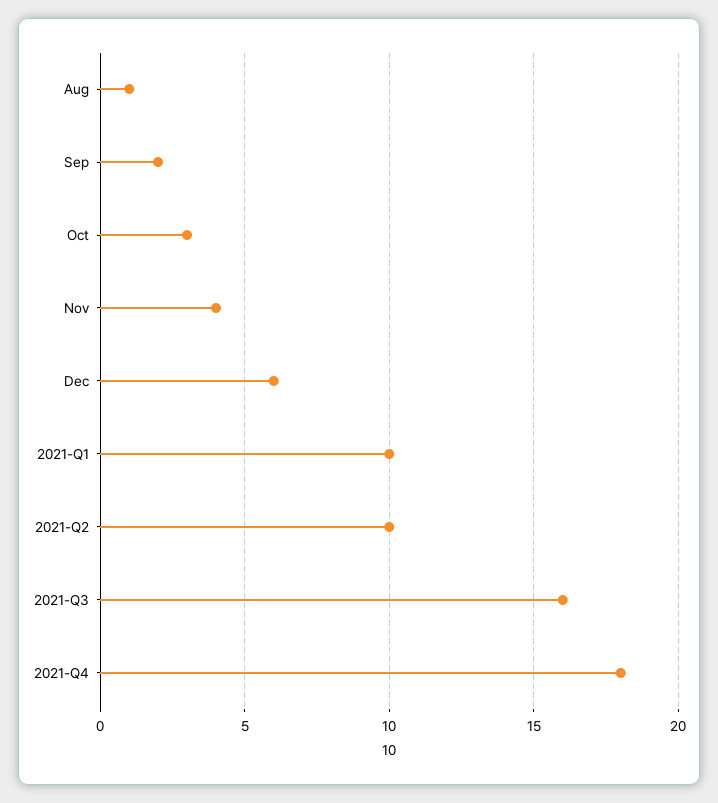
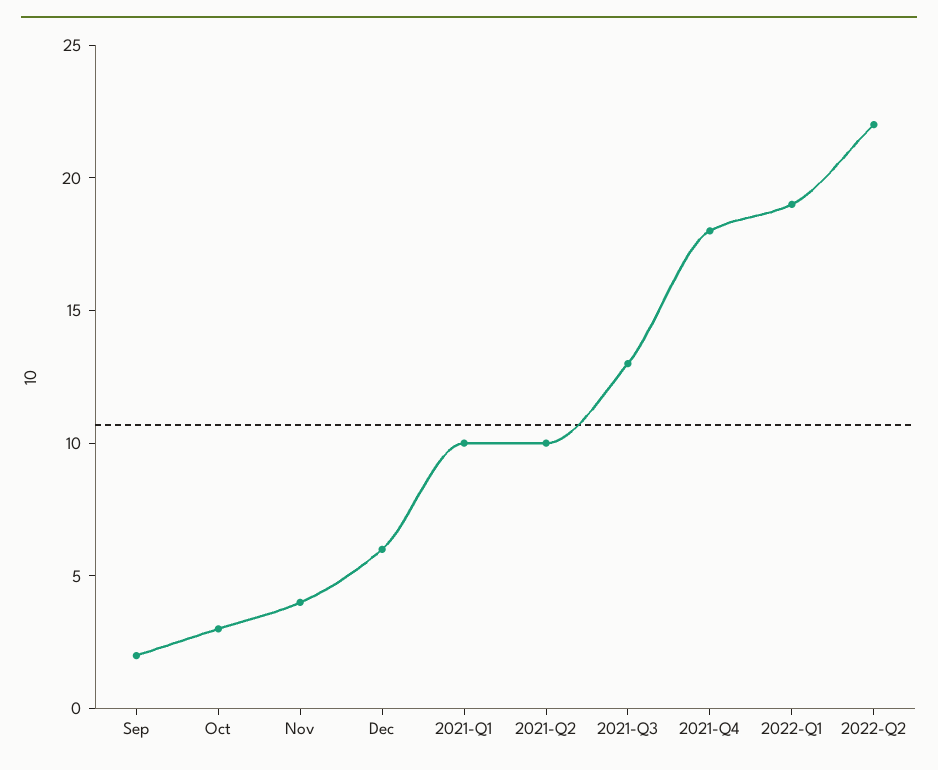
Aug: 1 -> none
2021-Q3: 16 -> 13
2022-Q1: none -> 19
2022-Q2: none -> 22

